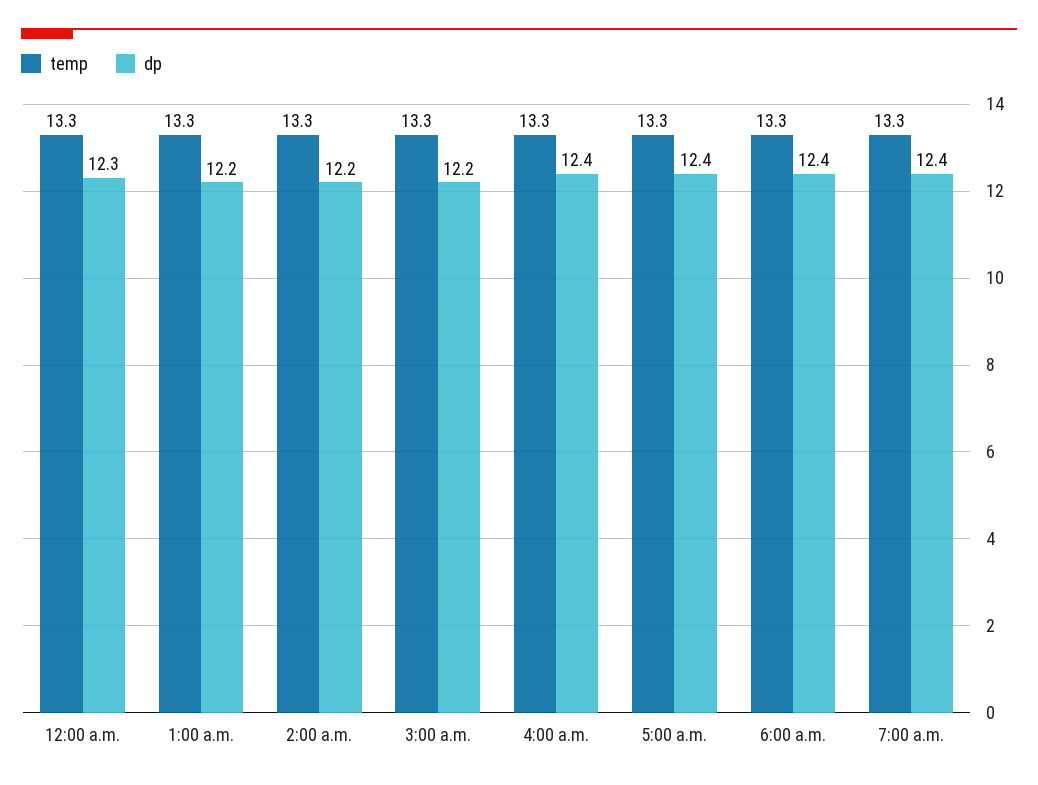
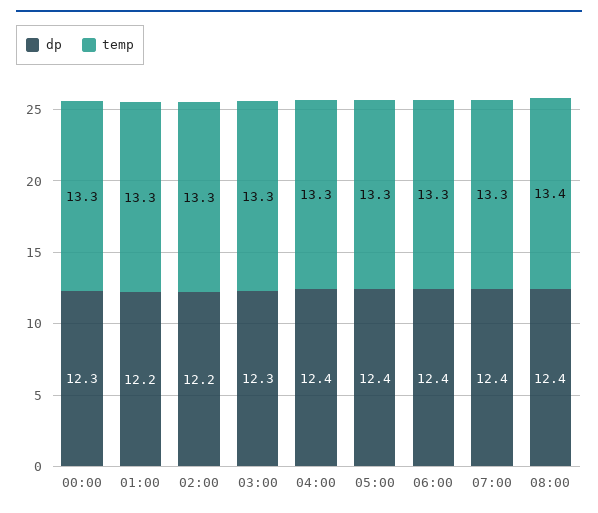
dp, 3:00 a.m.: 12.2 -> 12.3
dp, 08:00: none -> 12.4
temp, 08:00: none -> 13.4

